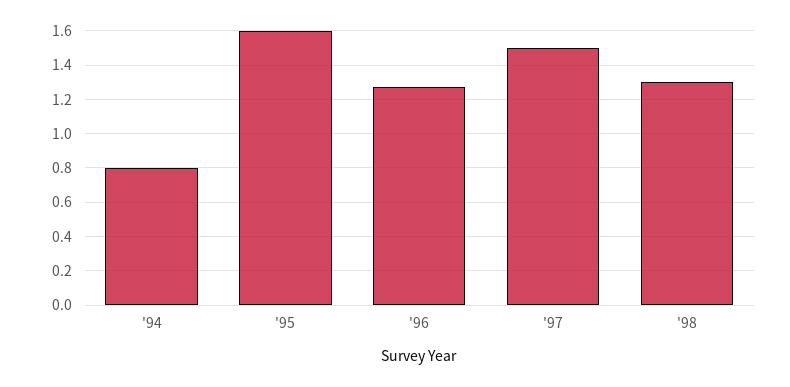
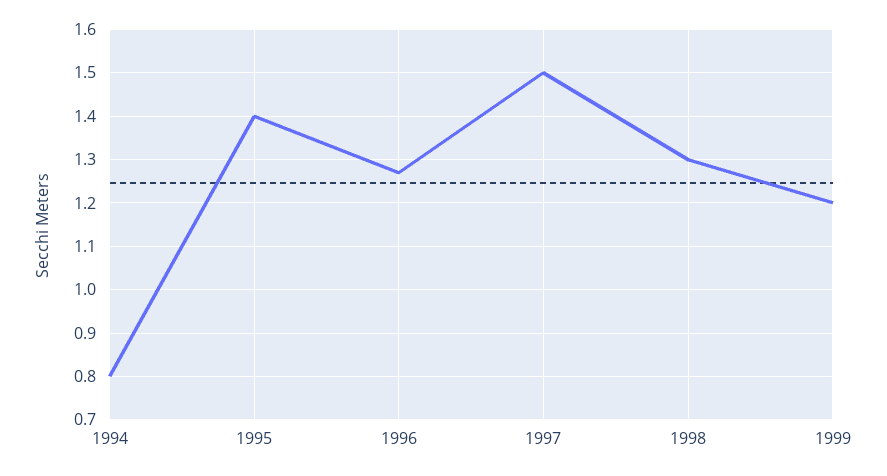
'95: 1.6 -> 1.4
1999: none -> 1.2

